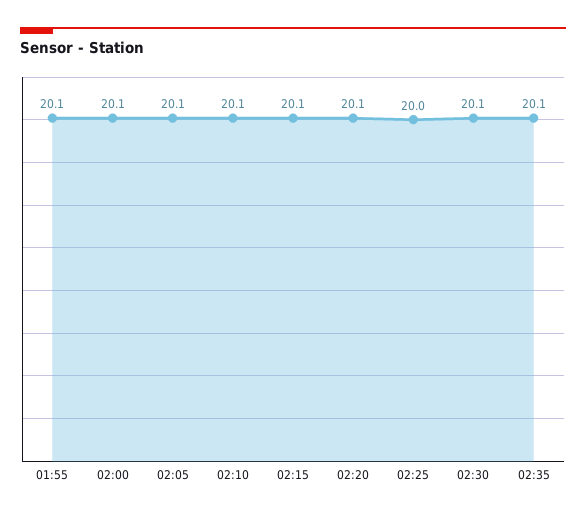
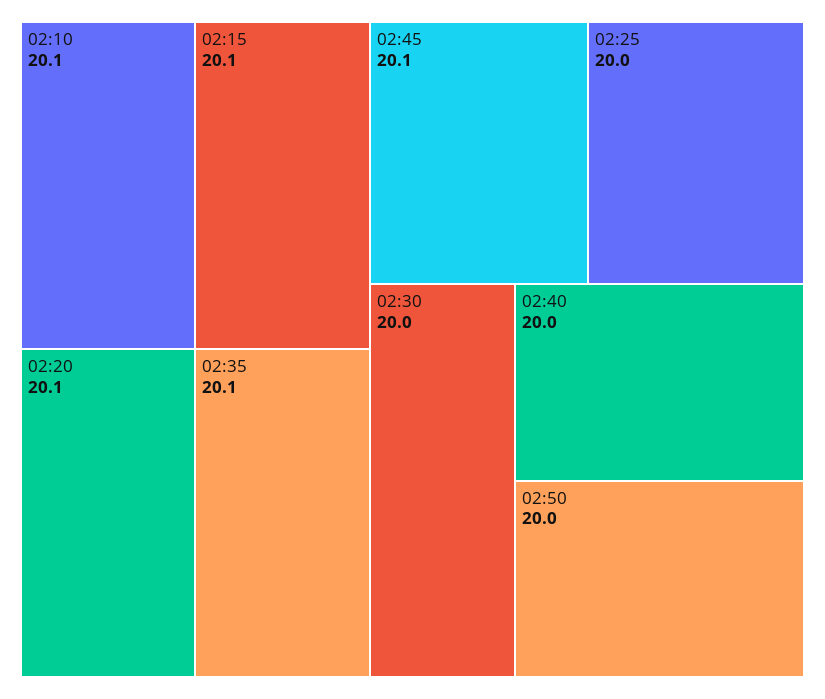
01:55: 20.1 -> none
02:00: 20.1 -> none
02:05: 20.1 -> none
02:30: 20.1 -> 20
02:45: none -> 20.1
02:40: none -> 20
02:50: none -> 20

